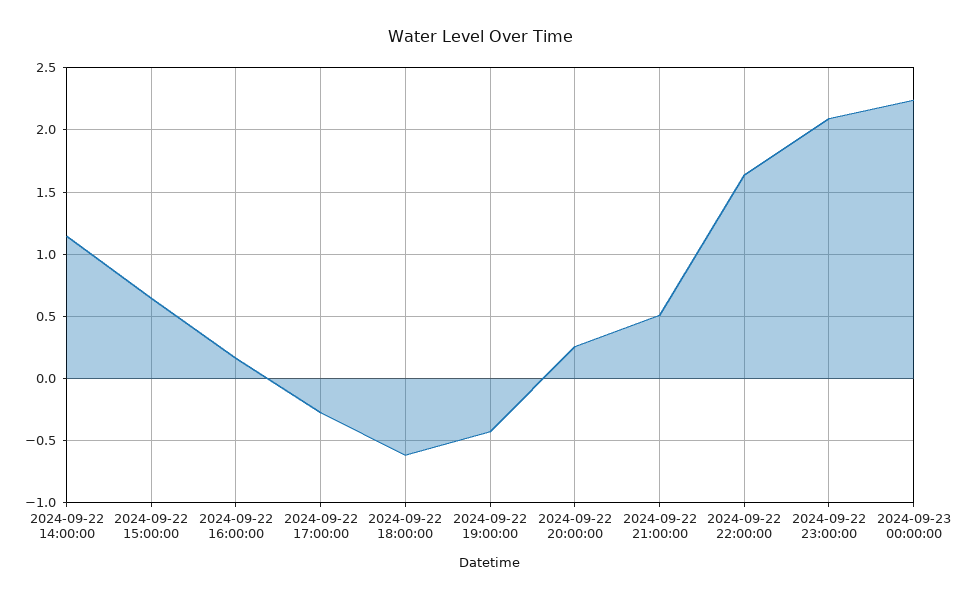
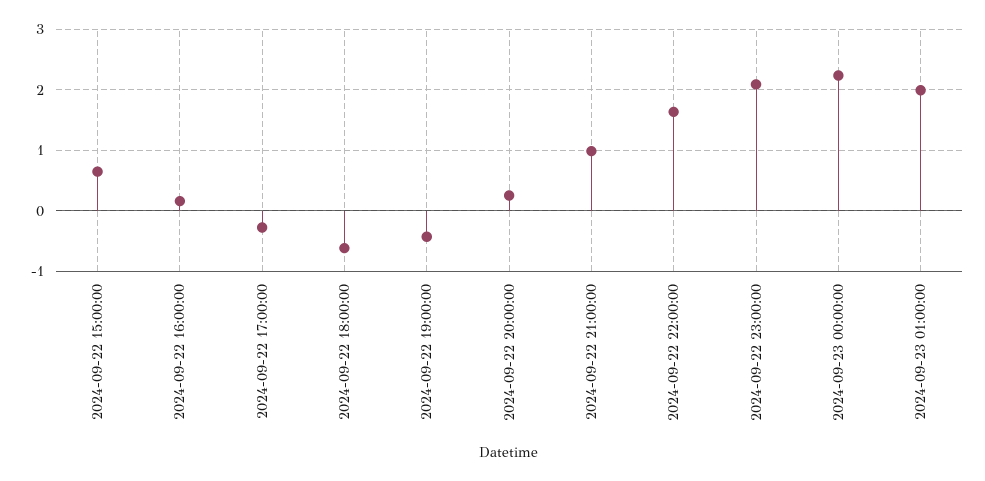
2024-09-22 14:00:00: 1.15 -> none
2024-09-22 21:00:00: 0.5 -> 1
2024-09-23 01:00:00: none -> 2

